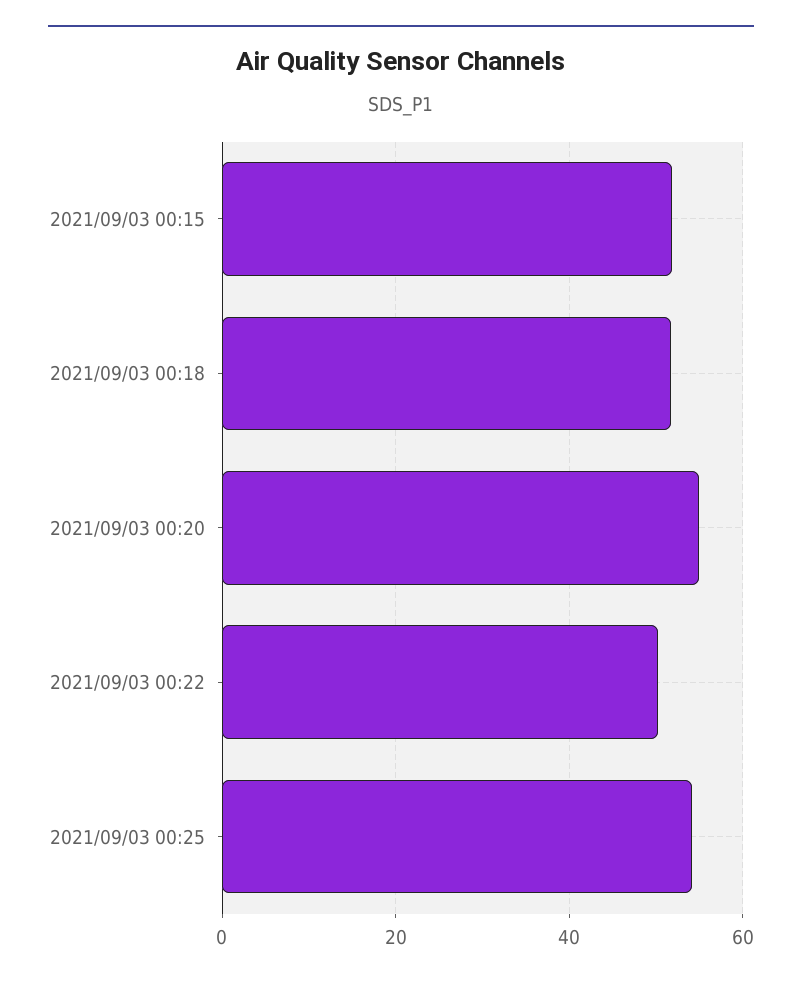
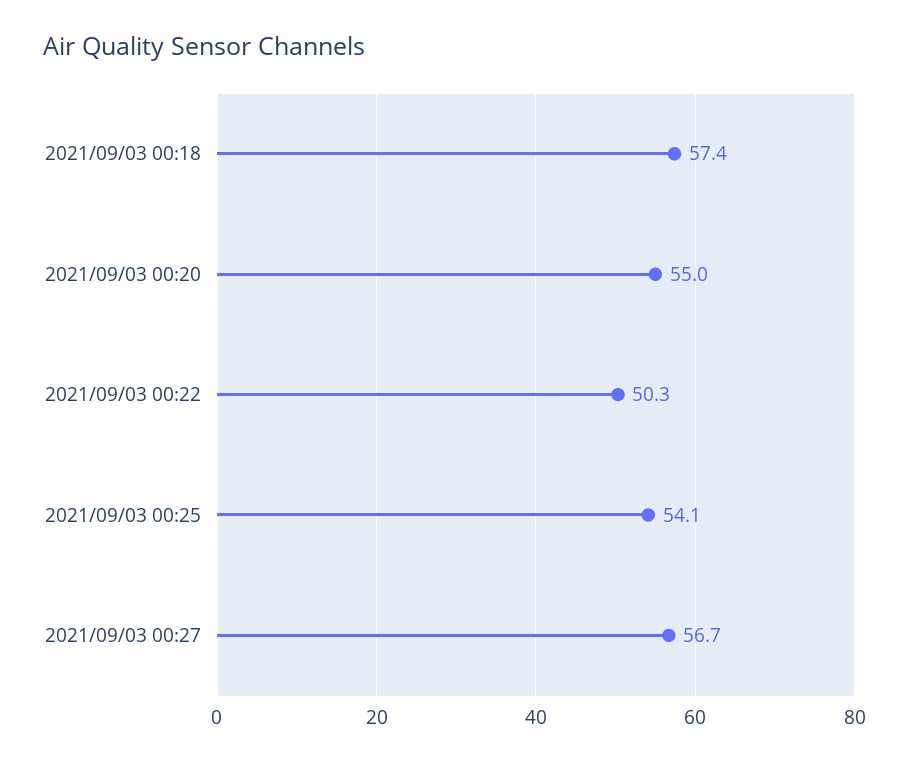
2021/09/03 00:15: 52 -> none
2021/09/03 00:18: 52 -> 57.4
2021/09/03 00:27: none -> 56.7

